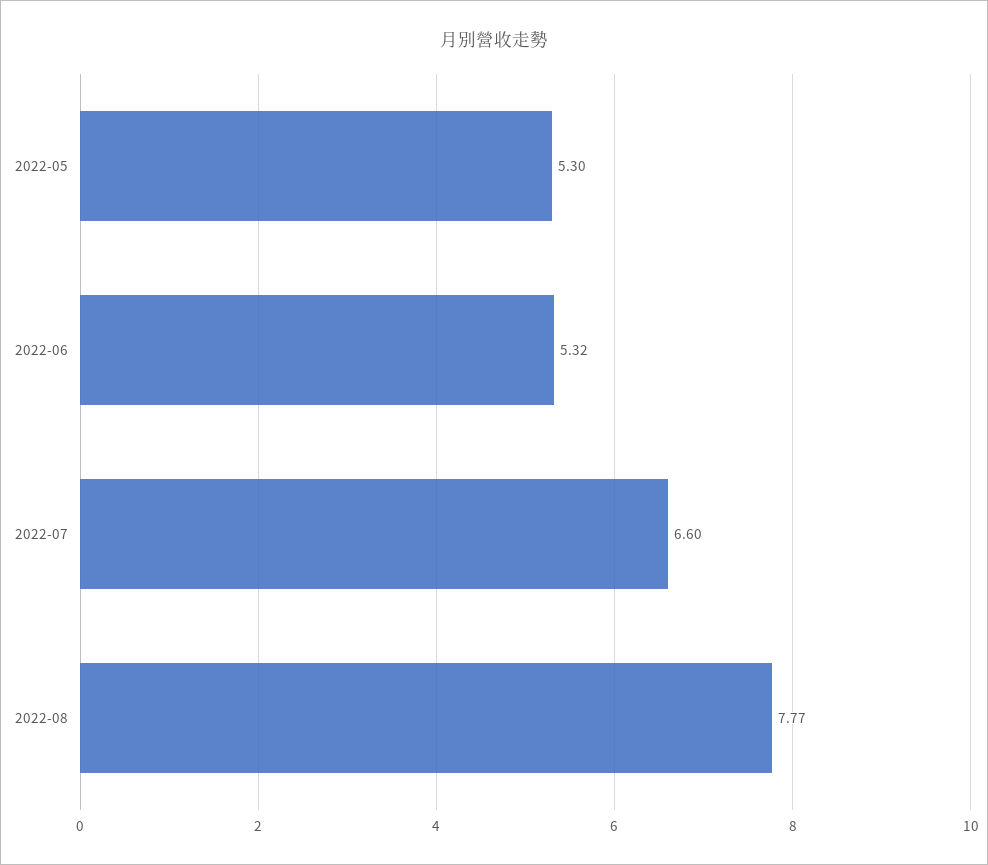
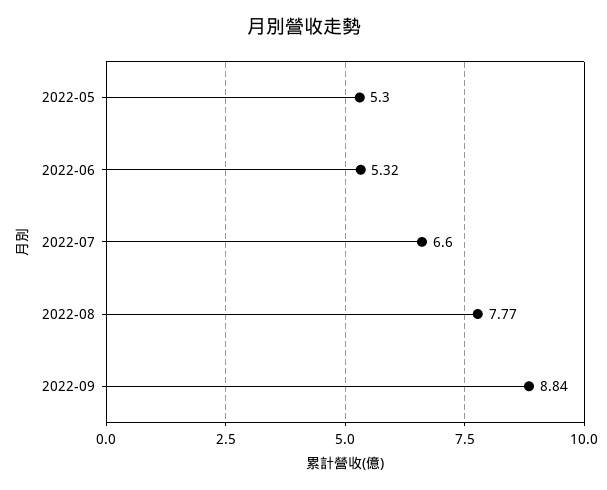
2022-09: none -> 8.84

